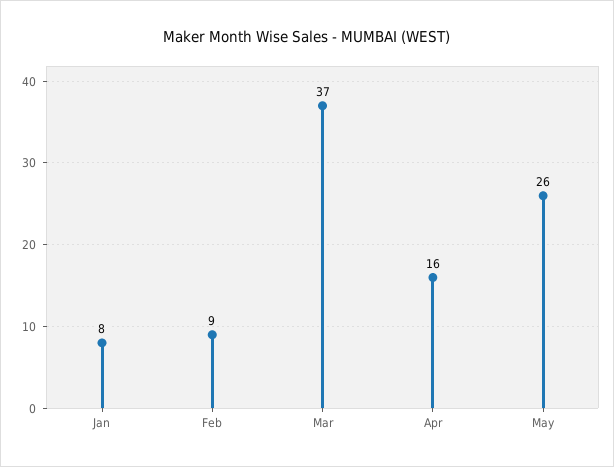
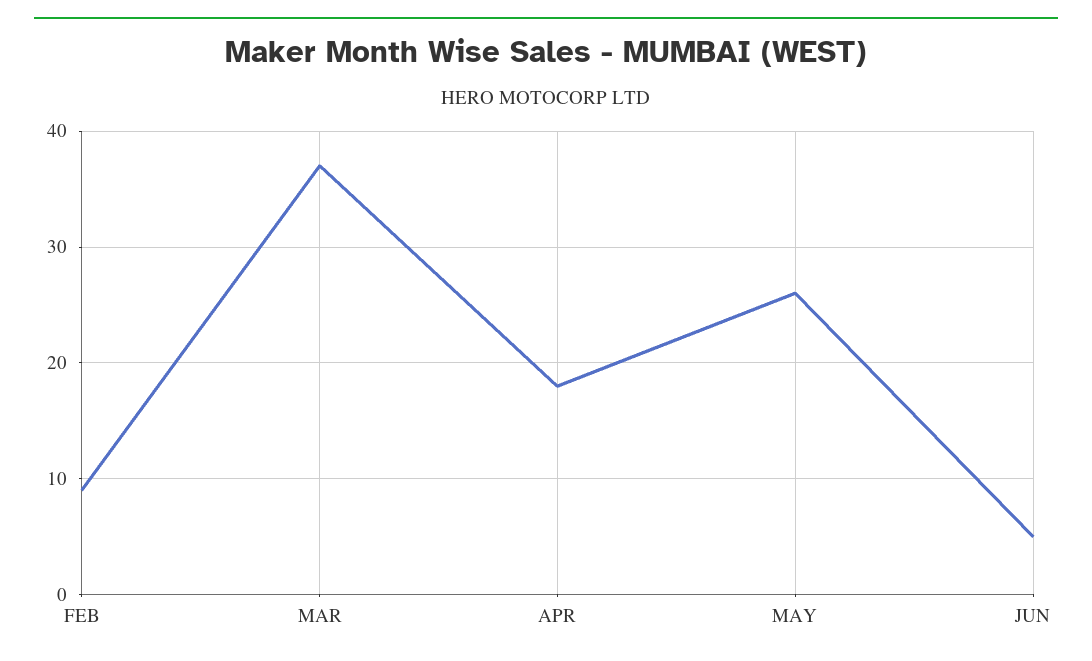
Jan: 8 -> none
Apr: 16 -> 18
JUN: none -> 5

